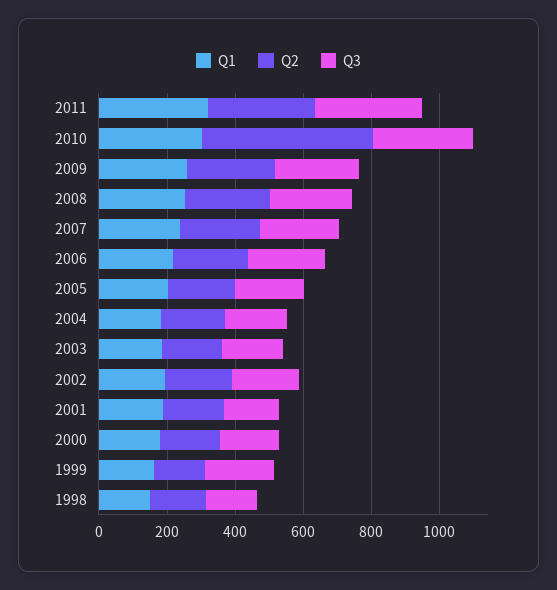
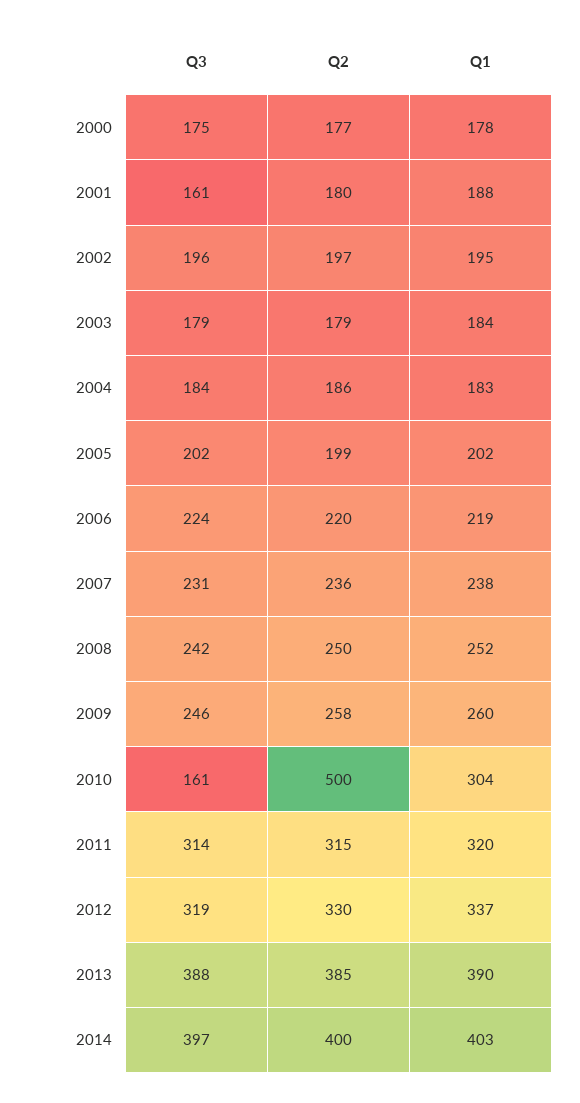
Q3, 2010: 300 -> 161
Q1, 1999: 150 -> none
Q2, 1999: 150 -> none
Q3, 1999: 200 -> none
Q1, 1998: 150 -> none
Q2, 1998: 150 -> none
Q3, 1998: 150 -> none
Q3, 2012: none -> 319
Q2, 2012: none -> 330
Q1, 2012: none -> 337
Q3, 2013: none -> 388
Q2, 2013: none -> 385
Q1, 2013: none -> 390
Q3, 2014: none -> 397
Q2, 2014: none -> 400
Q1, 2014: none -> 403

